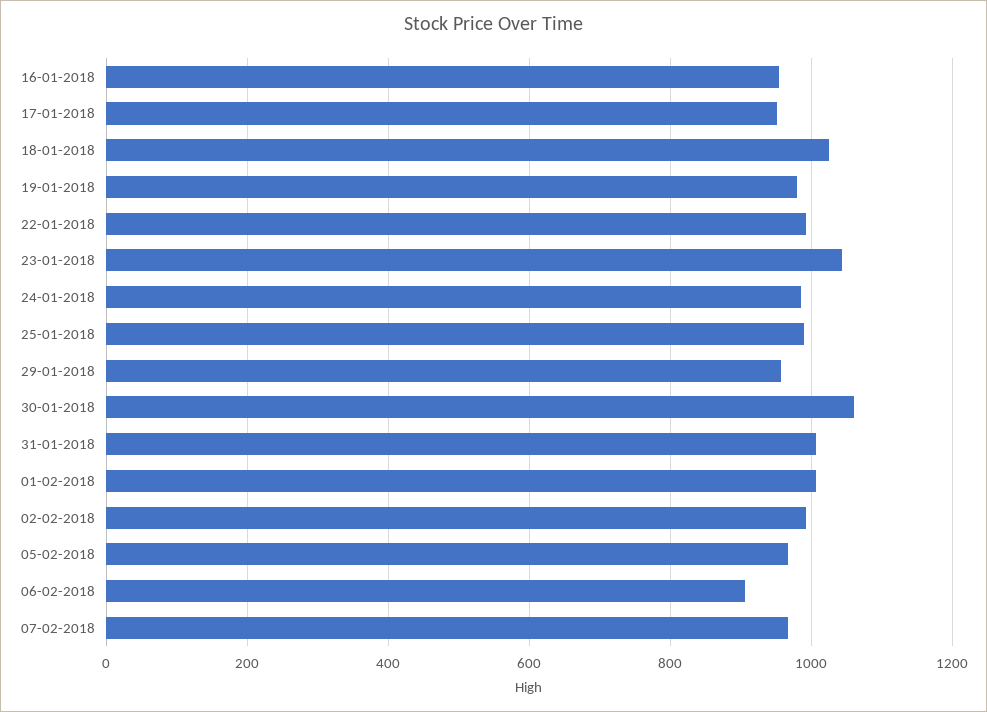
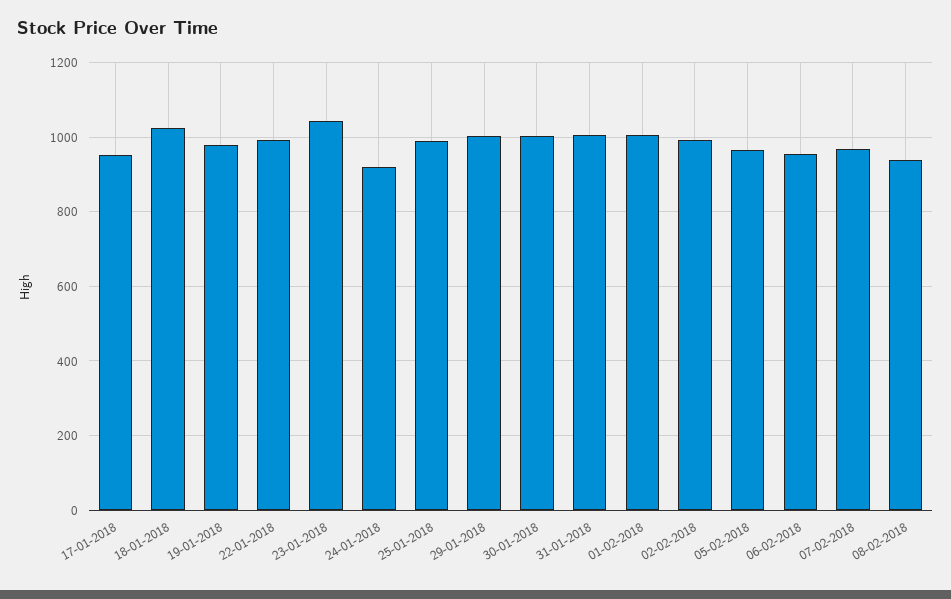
16-01-2018: 960 -> none
24-01-2018: 980 -> 920
29-01-2018: 960 -> 1000
30-01-2018: 1060 -> 1000
06-02-2018: 900 -> 960
08-02-2018: none -> 940

